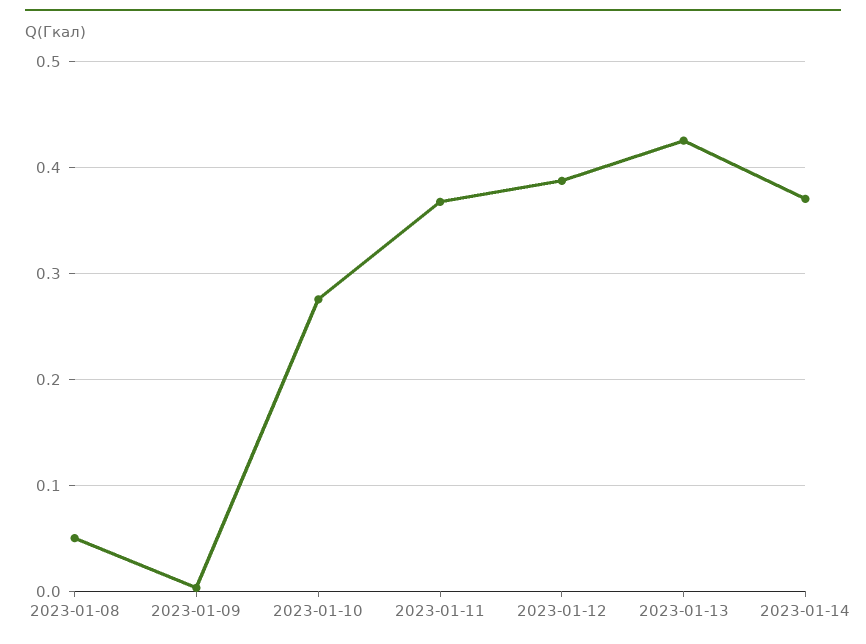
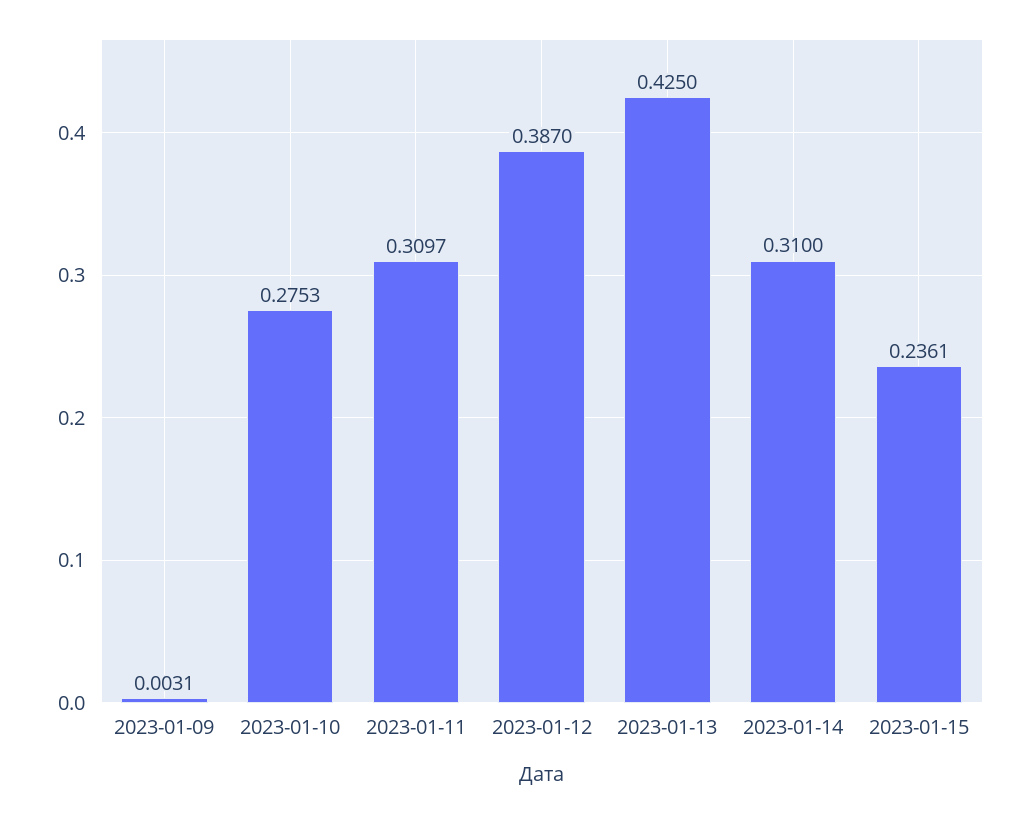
2023-01-08: 0.05 -> none
2023-01-11: 0.37 -> 0.3097
2023-01-14: 0.37 -> 0.31
2023-01-15: none -> 0.2361

